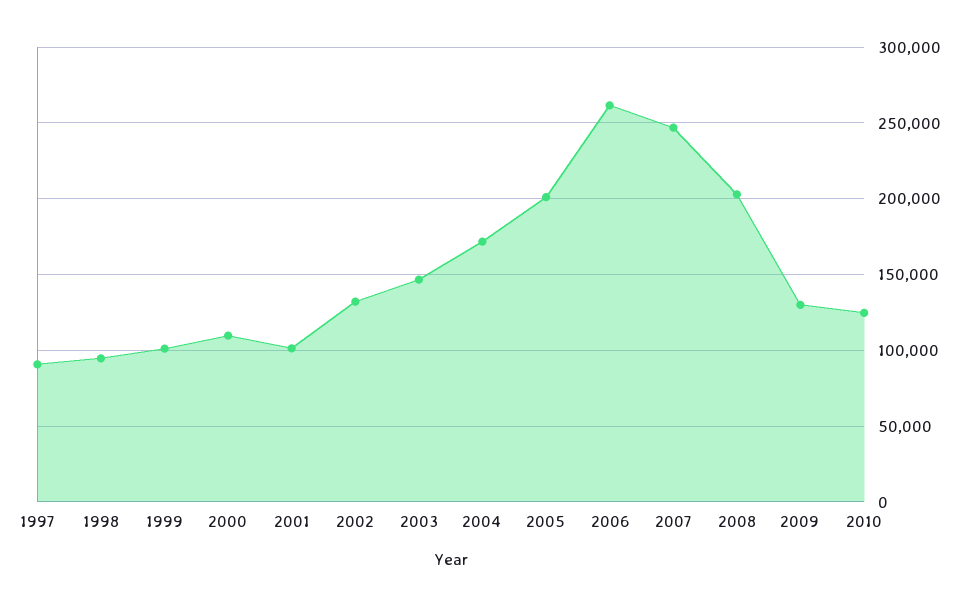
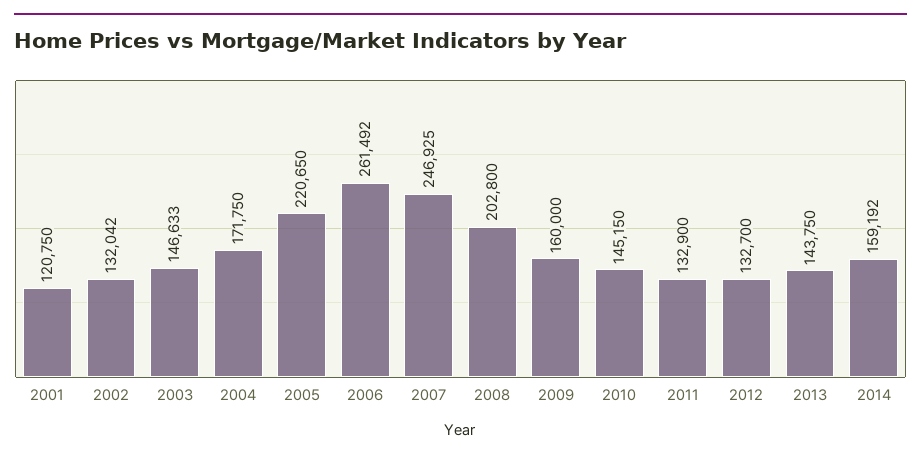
1997: 90000 -> none
1998: 95000 -> none
1999: 100000 -> none
2000: 110000 -> none
2001: 100000 -> 120750
2005: 200000 -> 220650
2009: 130000 -> 160000
2010: 125000 -> 145150
2011: none -> 132900
2012: none -> 132700
2013: none -> 143750
2014: none -> 159192

